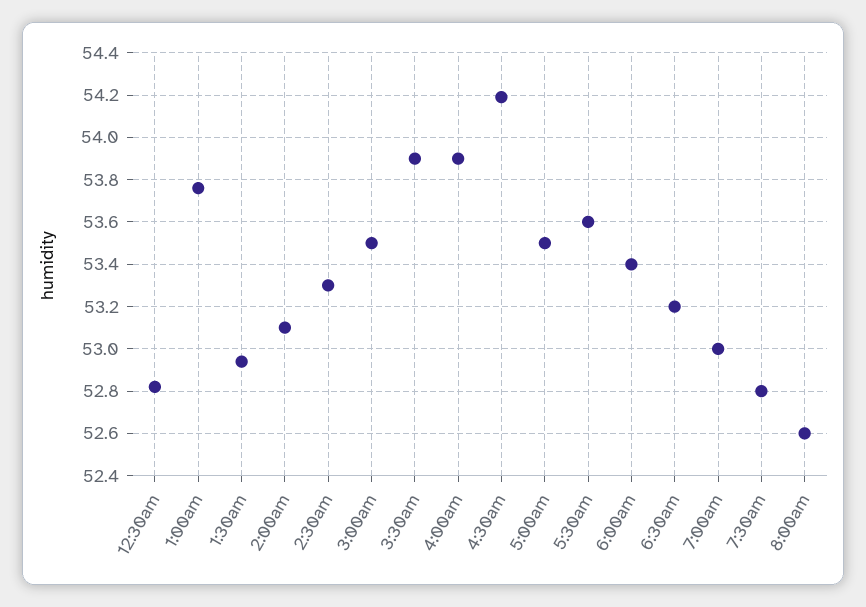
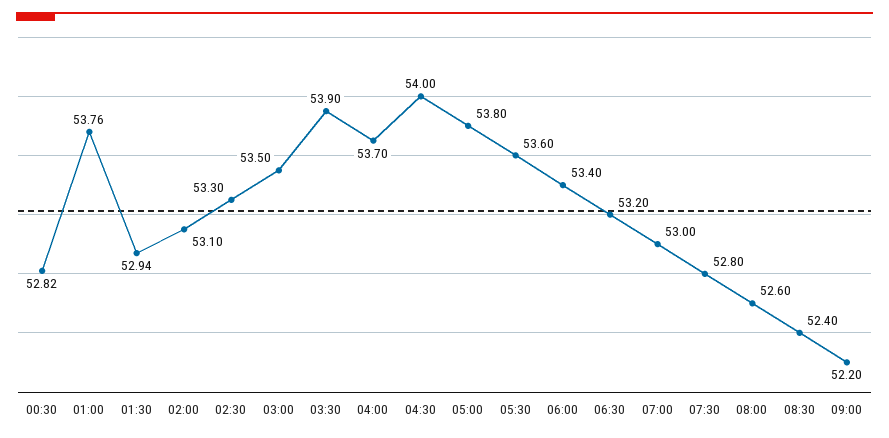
4:00am: 53.9 -> 53.7
4:30am: 54.2 -> 54
5:00am: 53.5 -> 53.8
08:30: none -> 52.4
09:00: none -> 52.2

